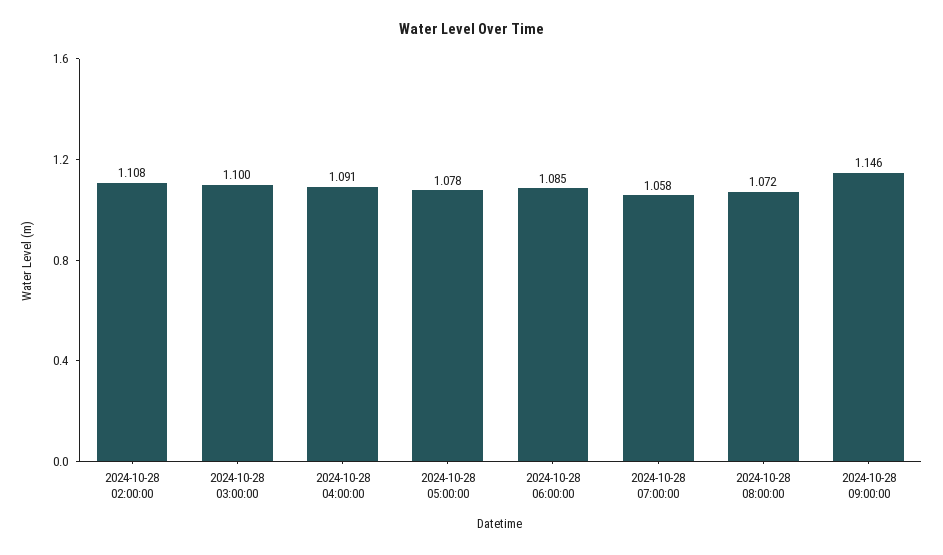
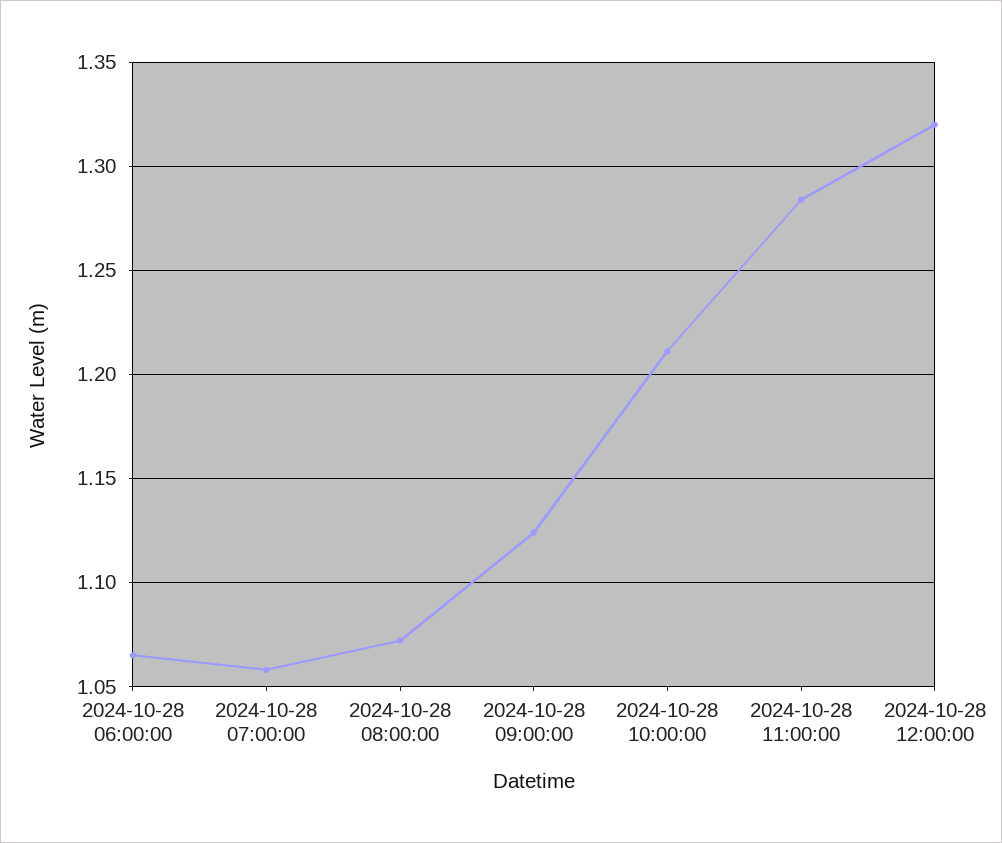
2024-10-28 02:00:00: 1.108 -> none
2024-10-28 03:00:00: 1.1 -> none
2024-10-28 04:00:00: 1.091 -> none
2024-10-28 05:00:00: 1.078 -> none
2024-10-28 06:00:00: 1.085 -> 1.065
2024-10-28 09:00:00: 1.146 -> 1.125
2024-10-28 10:00:00: none -> 1.21
2024-10-28 11:00:00: none -> 1.285
2024-10-28 12:00:00: none -> 1.32

